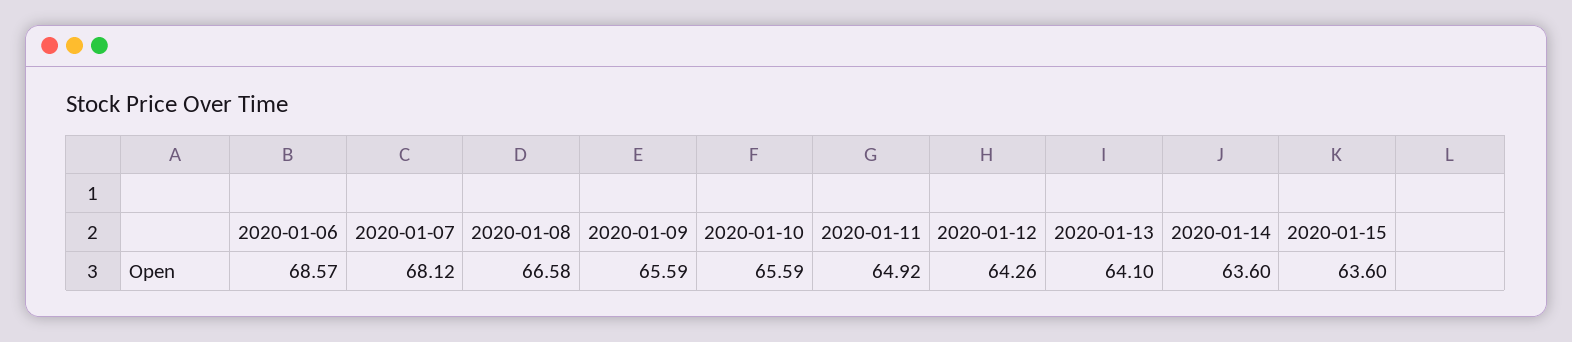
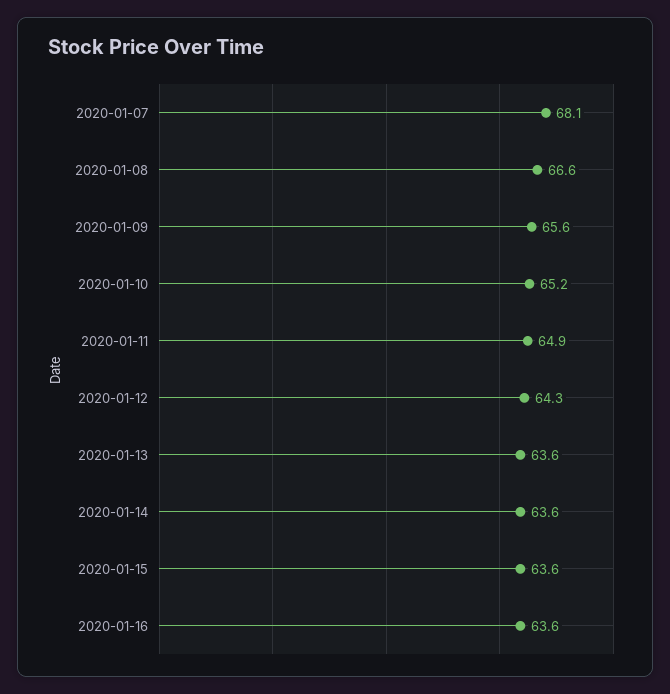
2020-01-06: 68.57 -> none
2020-01-10: 65.59 -> 65.2
2020-01-13: 64.1 -> 63.6
2020-01-16: none -> 63.6

